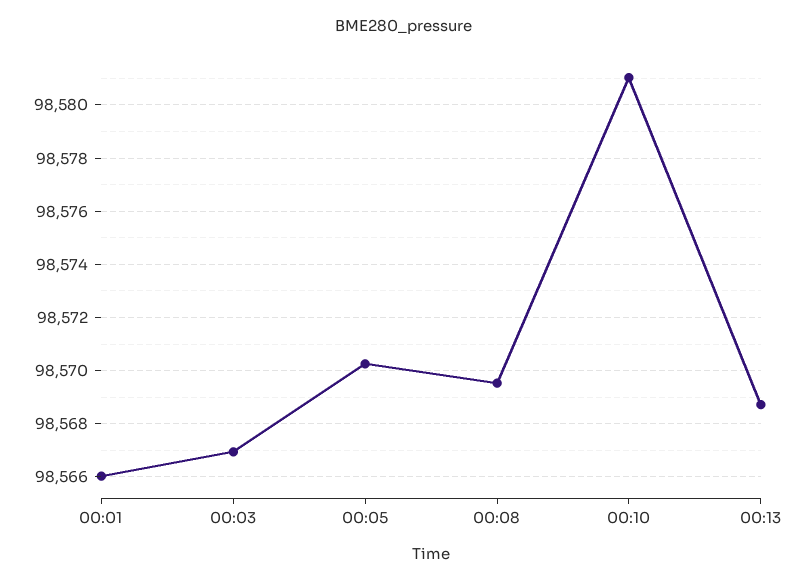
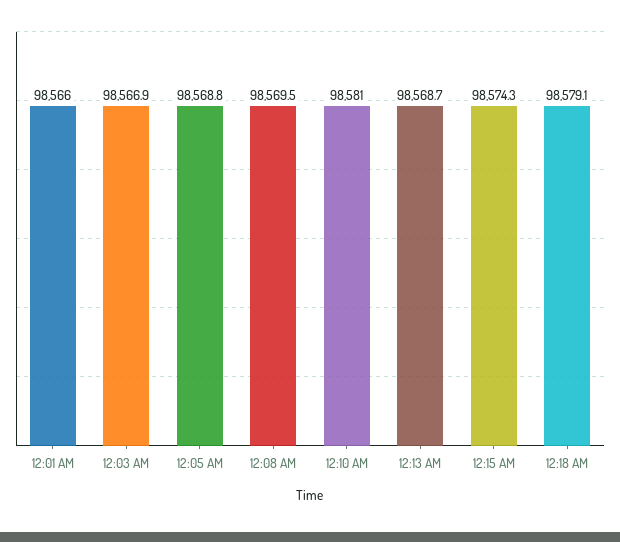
00:05: 98570.25 -> 98568.8
12:15 AM: none -> 98574.3
12:18 AM: none -> 98579.1

